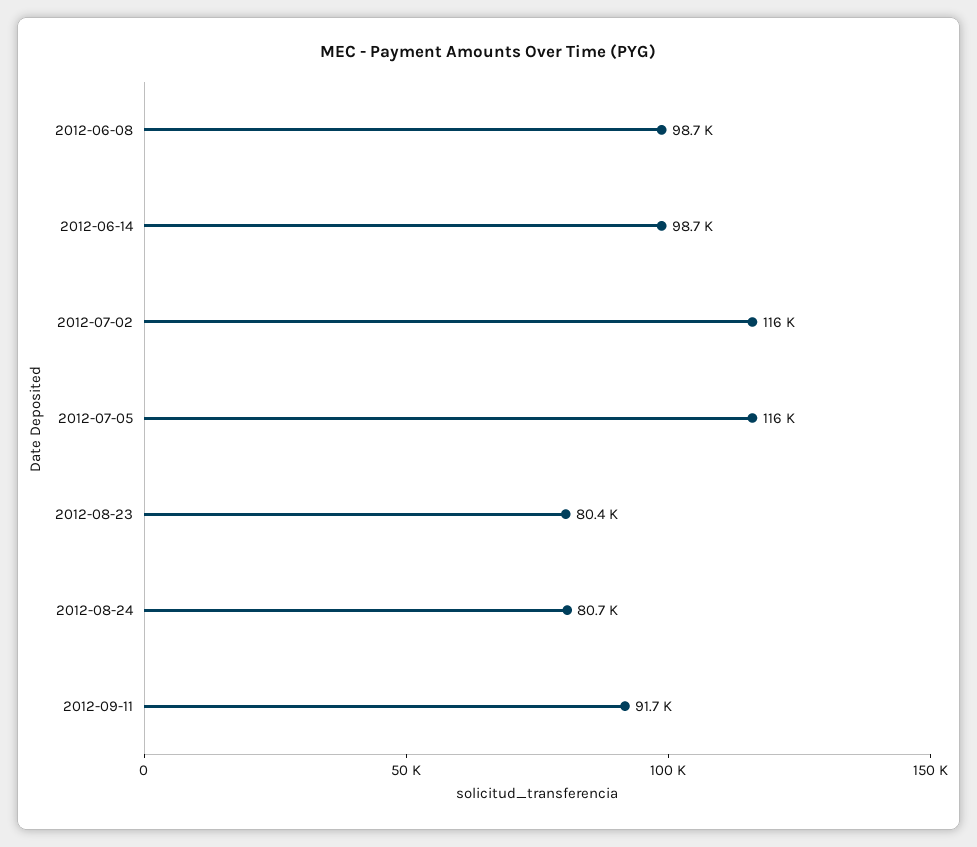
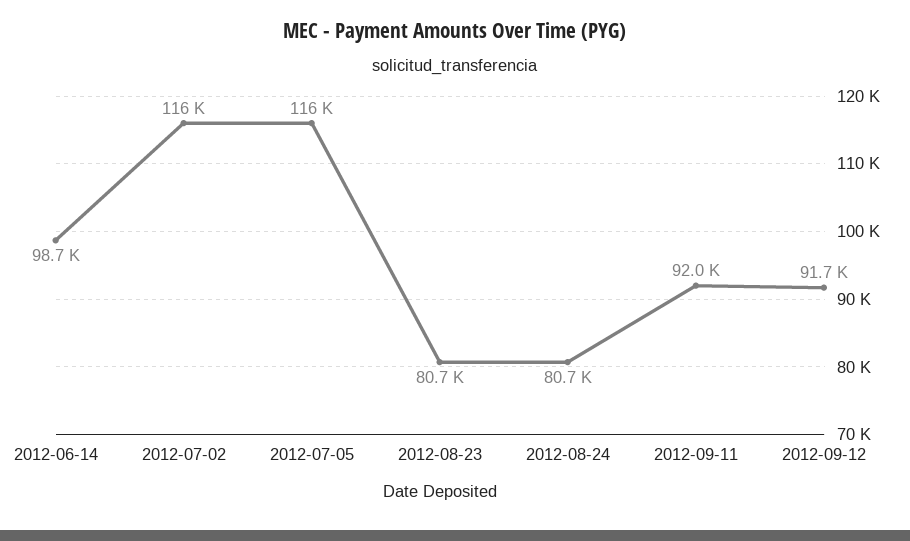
2012-06-08: 98700 -> none
2012-08-23: 80400 -> 80700
2012-09-11: 91700 -> 92000
2012-09-12: none -> 91700

